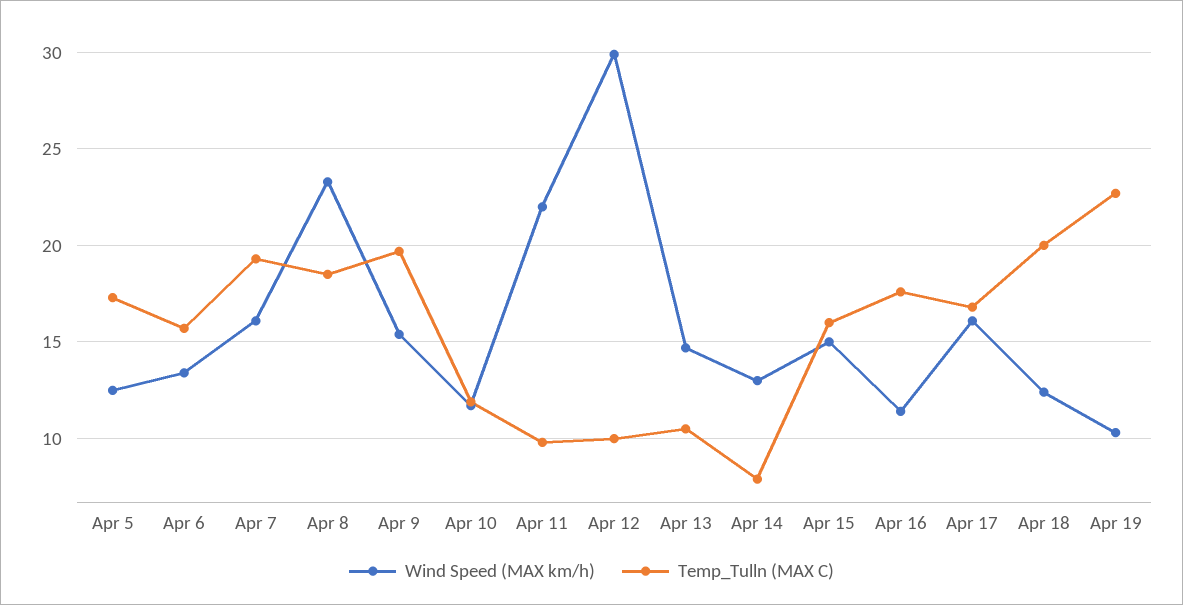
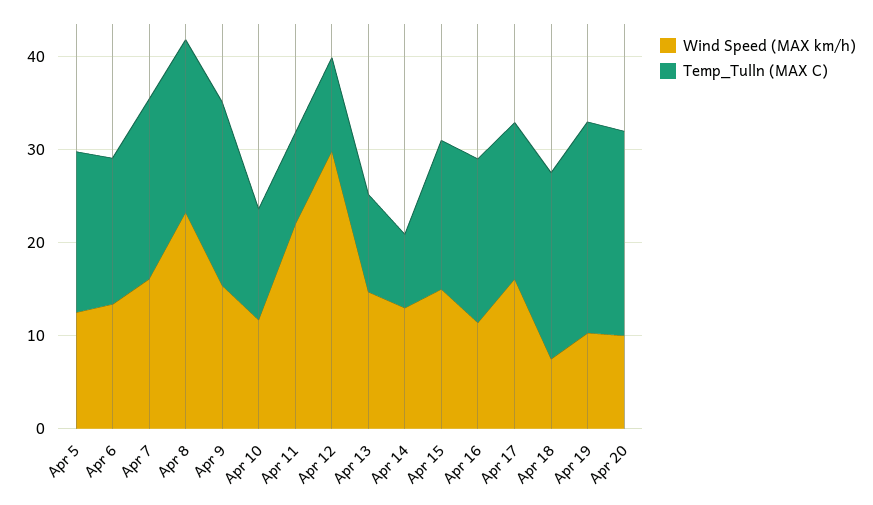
Wind Speed (MAX km/h), Apr 18: 12.5 -> 8
Wind Speed (MAX km/h), Apr 20: none -> 10
Temp_Tulln (MAX C), Apr 20: none -> 22

